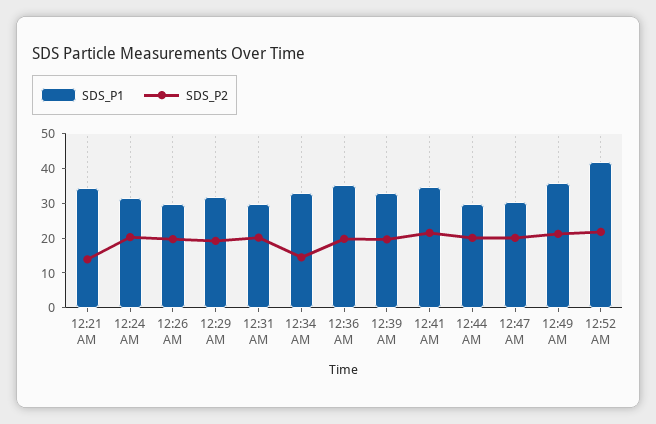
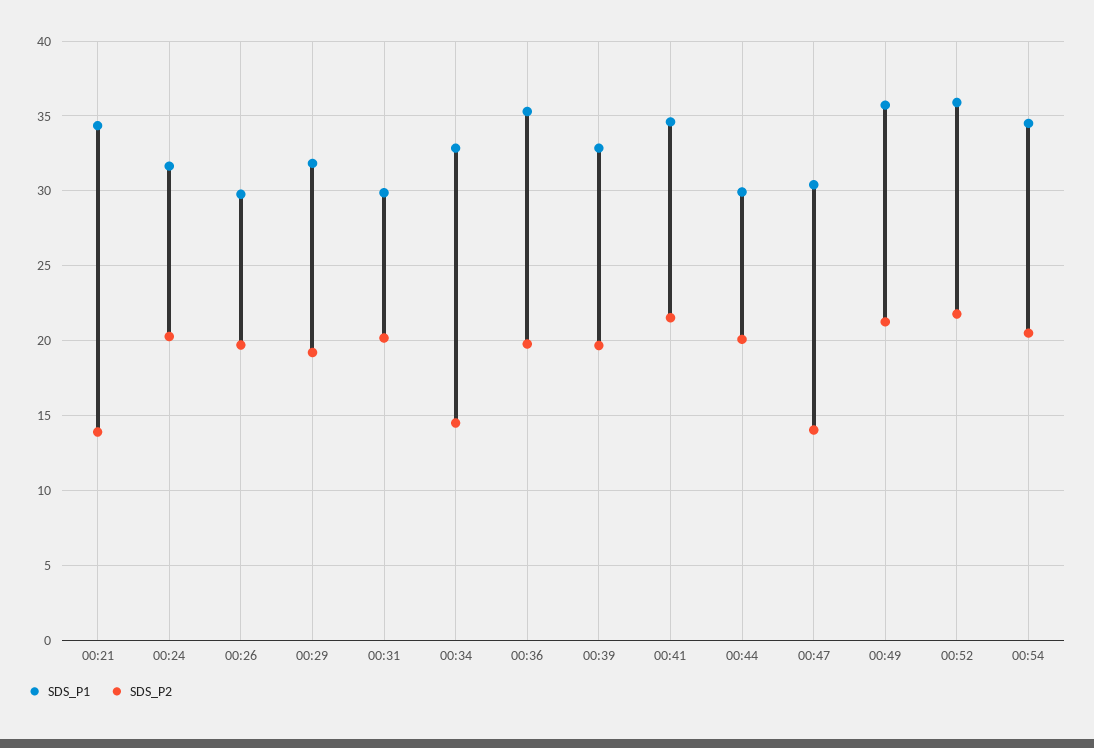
SDS_P2, 12:47 AM: 20 -> 14
SDS_P1, 12:52 AM: 42.5 -> 36
SDS_P1, 00:54: none -> 34.5
SDS_P2, 00:54: none -> 20.5

